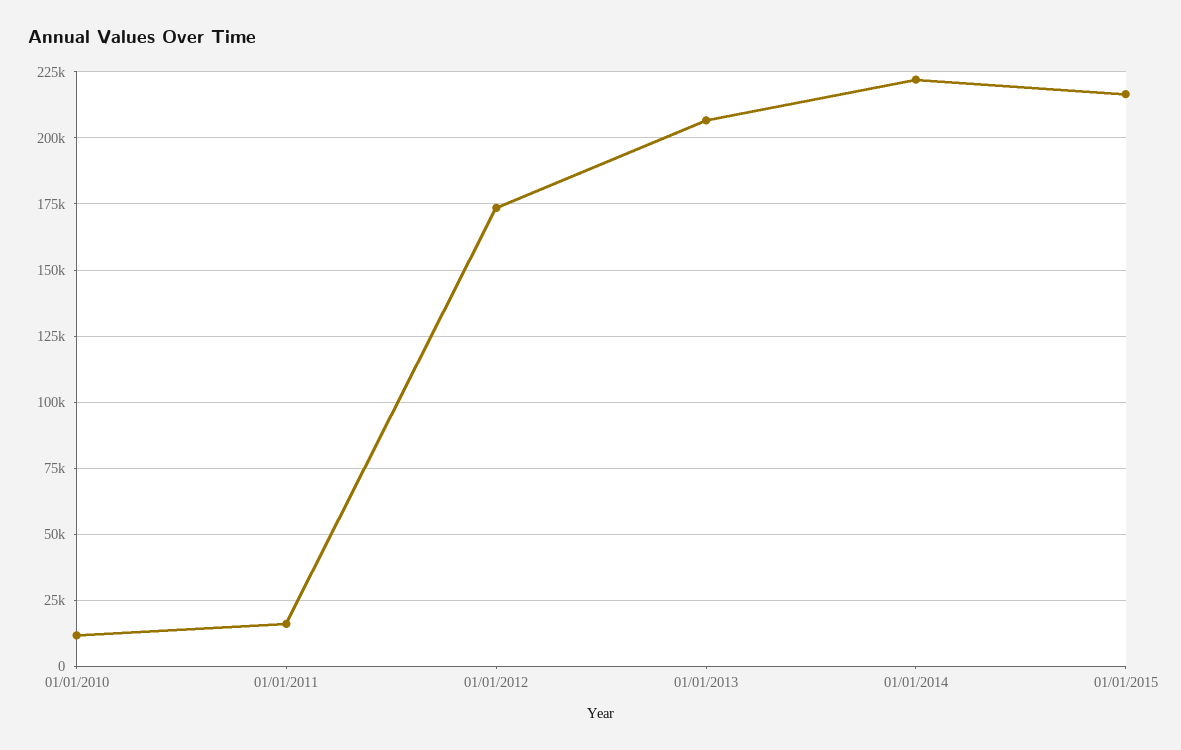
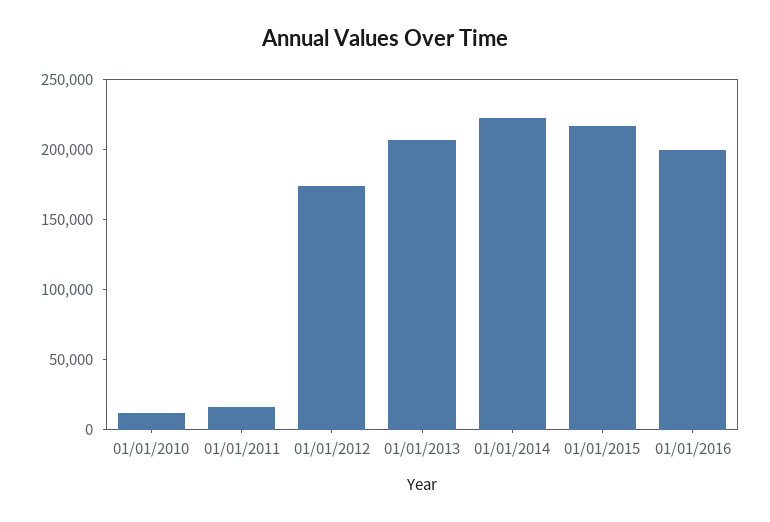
01/01/2016: none -> 200000

